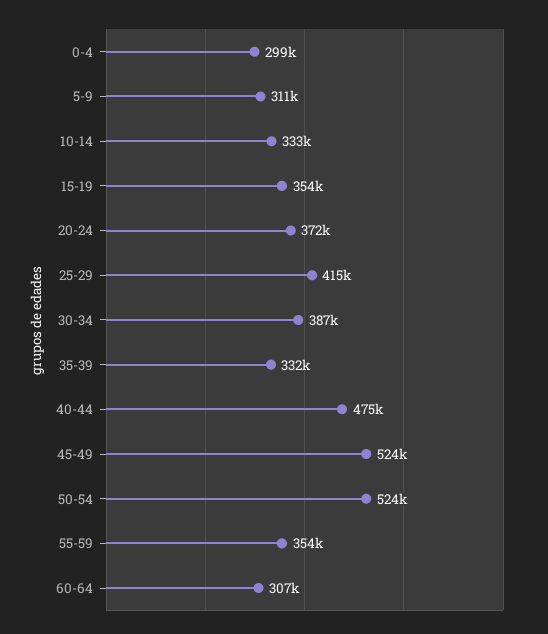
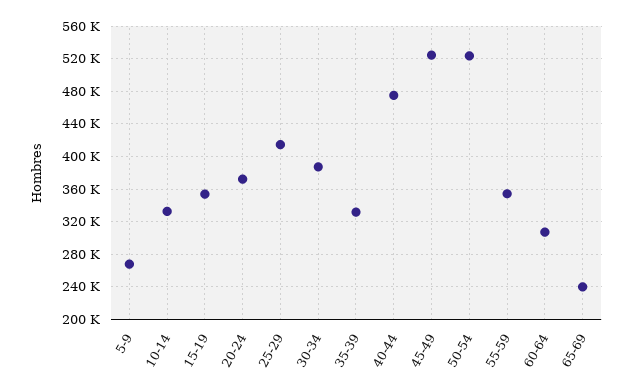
0-4: 299000 -> none
5-9: 311000 -> 270000
65-69: none -> 240000

